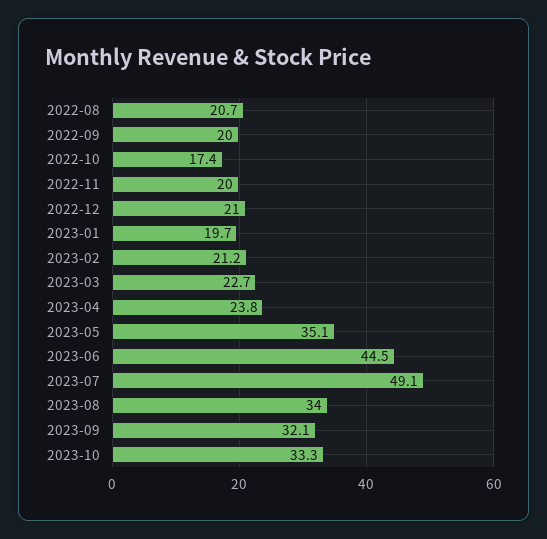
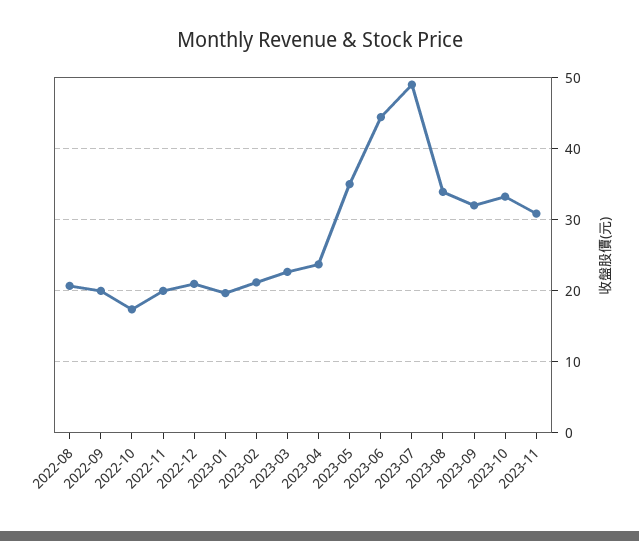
2023-11: none -> 31

